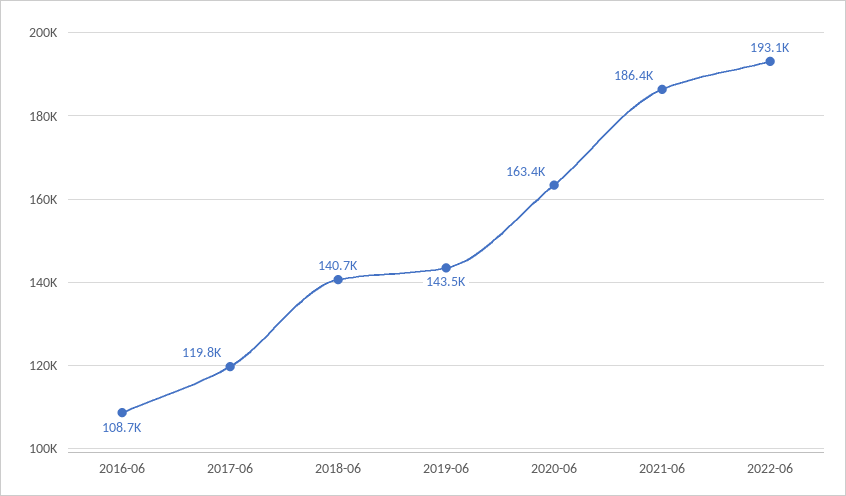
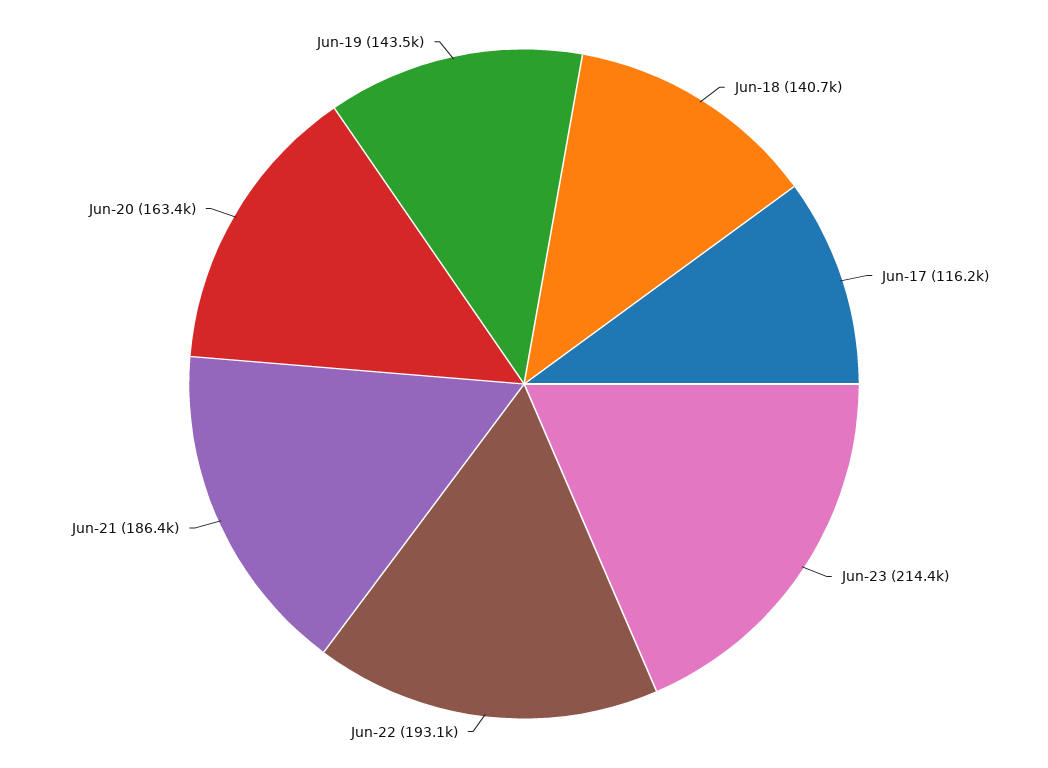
2016-06: 108700 -> none
2017-06: 119800 -> 116200
Jun-23: none -> 214400

